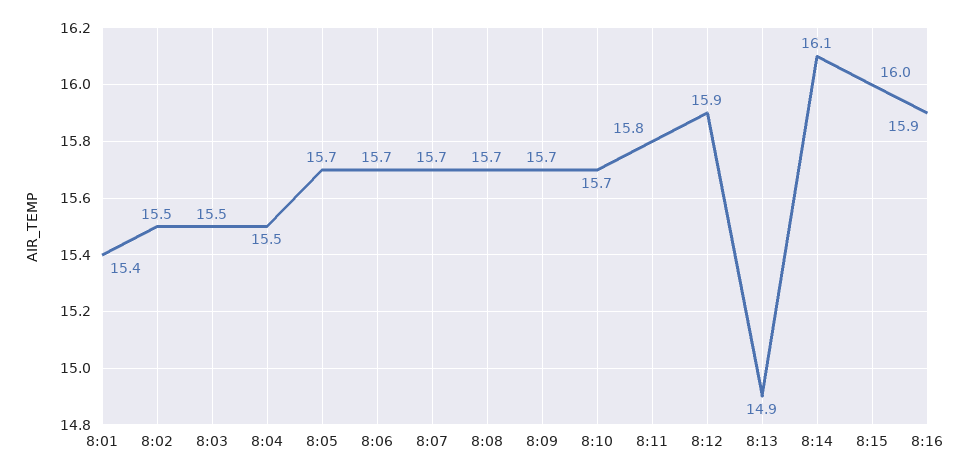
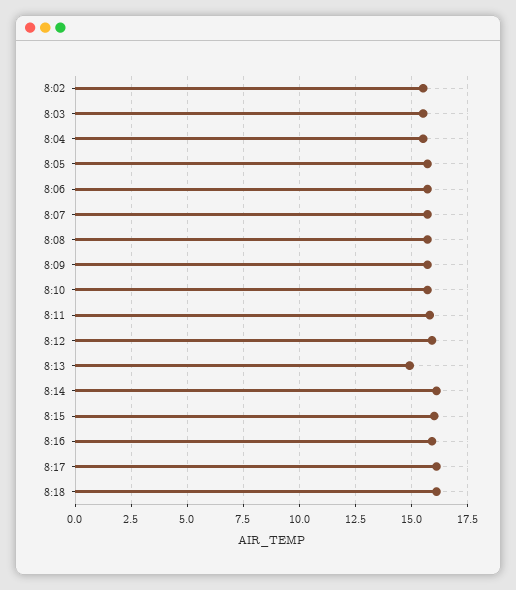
8:01: 15.4 -> none
8:17: none -> 16
8:18: none -> 16

